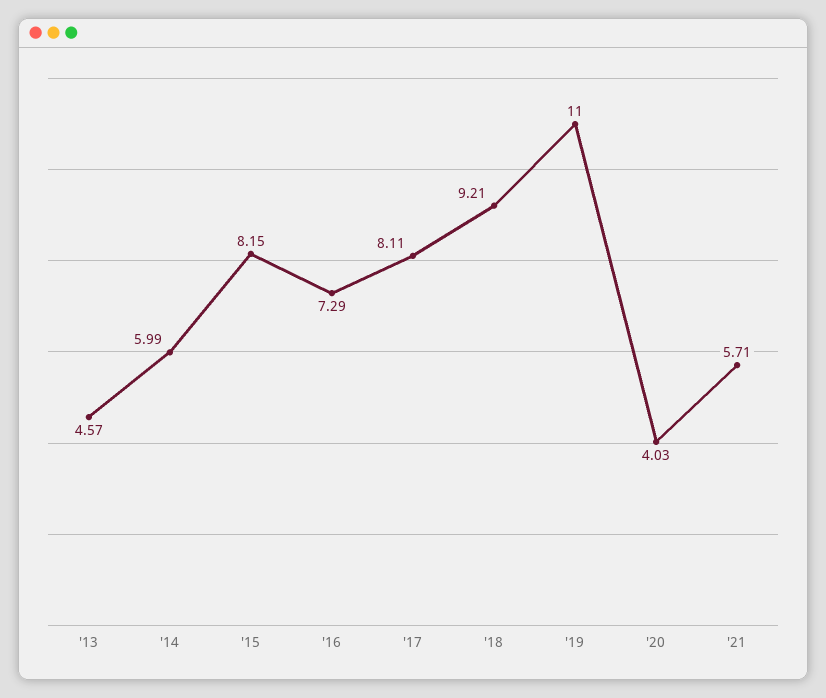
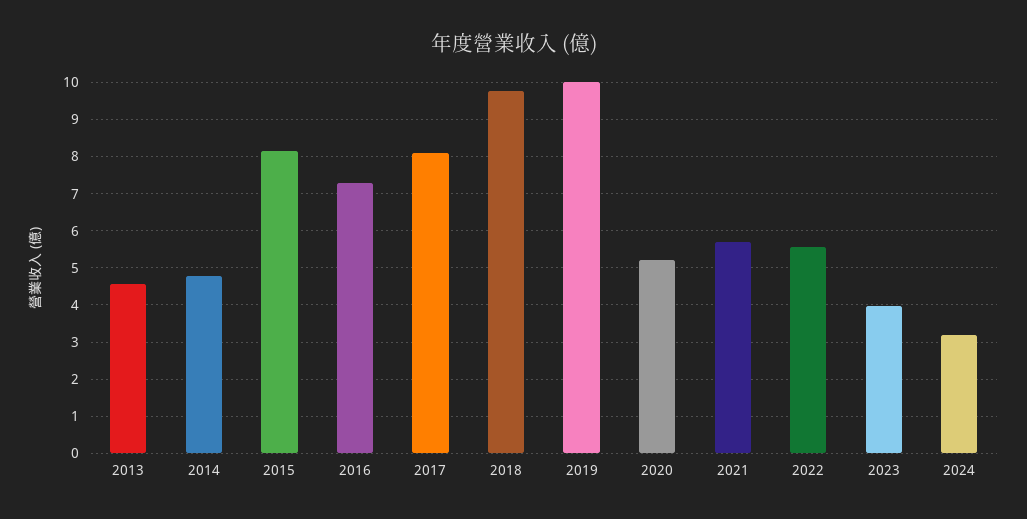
'14: 5.99 -> 4.8
'18: 9.21 -> 9.8
'19: 11 -> 10
'20: 4.03 -> 5.2
2022: none -> 5.6
2023: none -> 4
2024: none -> 3.2

